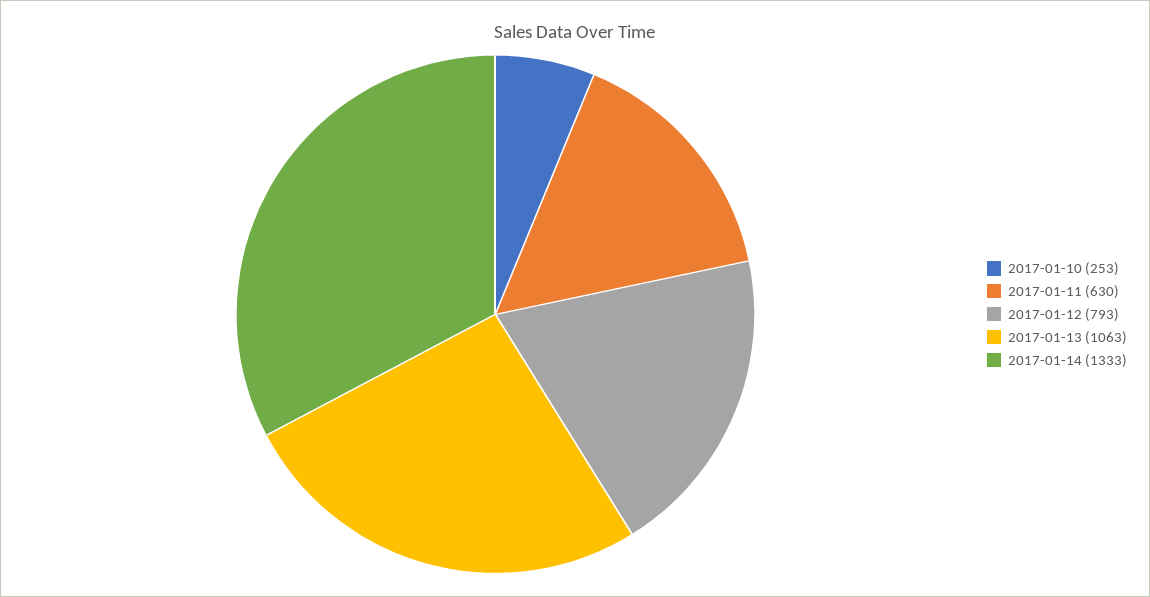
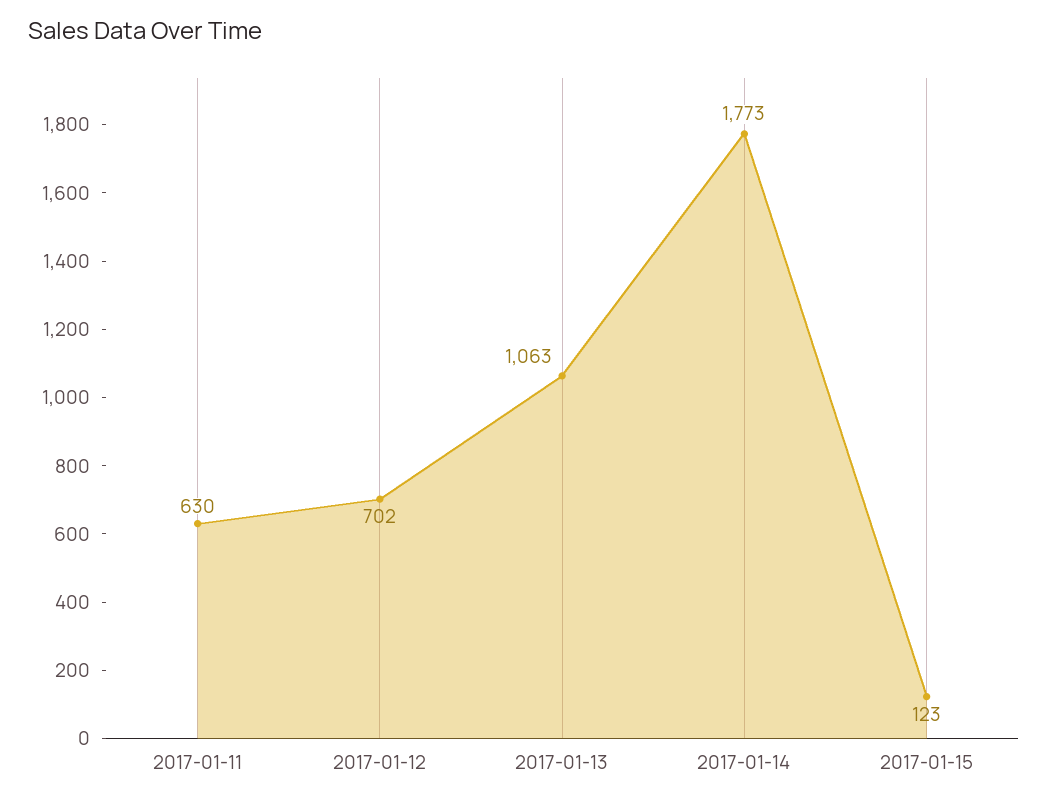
2017-01-10: 253 -> none
2017-01-12: 793 -> 702
2017-01-14: 1333 -> 1773
2017-01-15: none -> 123

